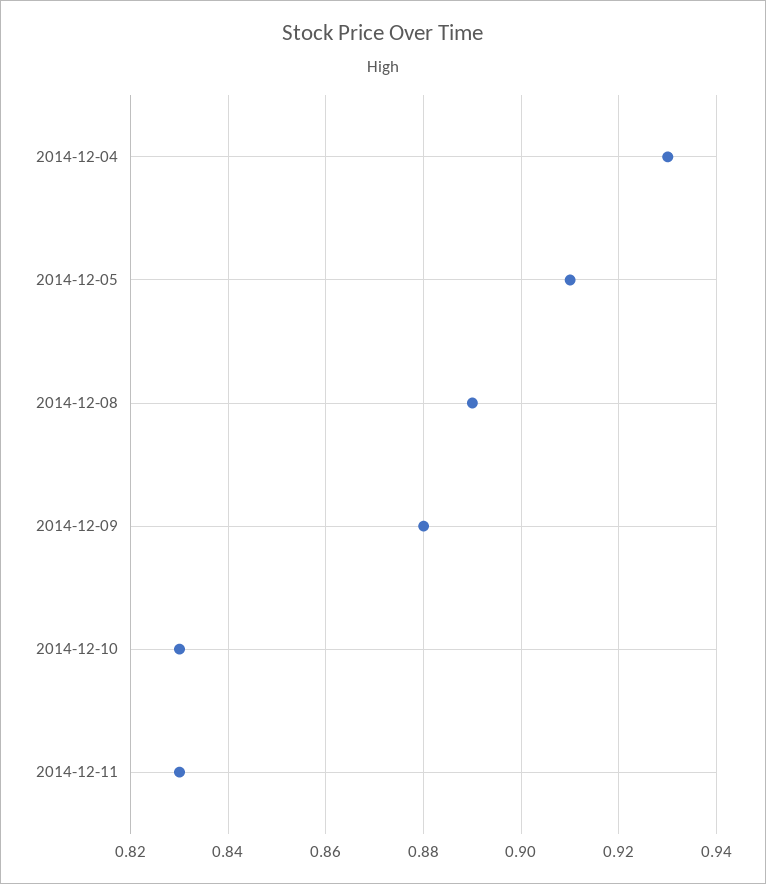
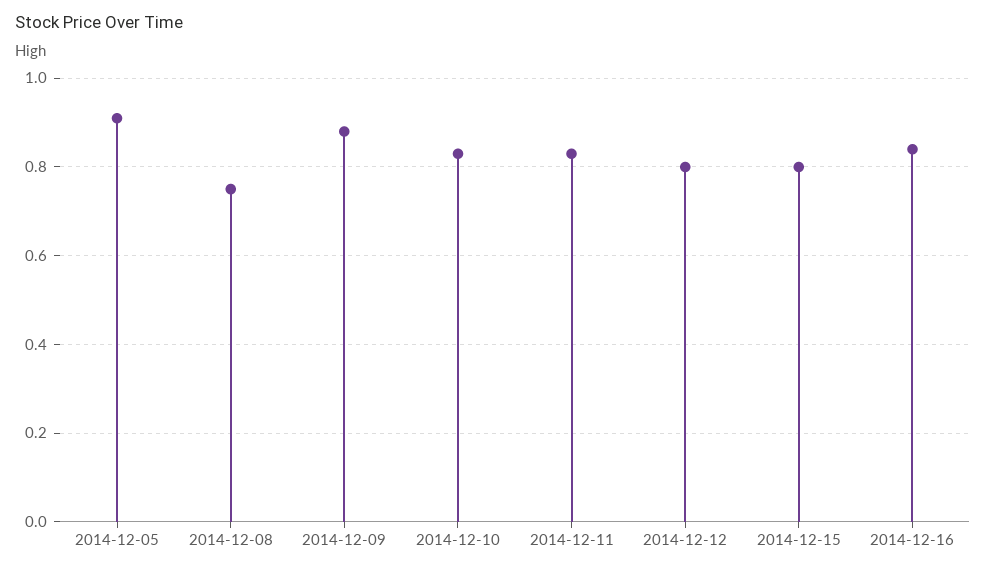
2014-12-04: 0.93 -> none
2014-12-08: 0.89 -> 0.75
2014-12-12: none -> 0.8
2014-12-15: none -> 0.8
2014-12-16: none -> 0.85

